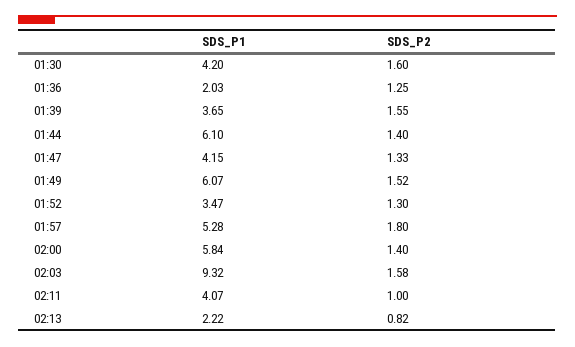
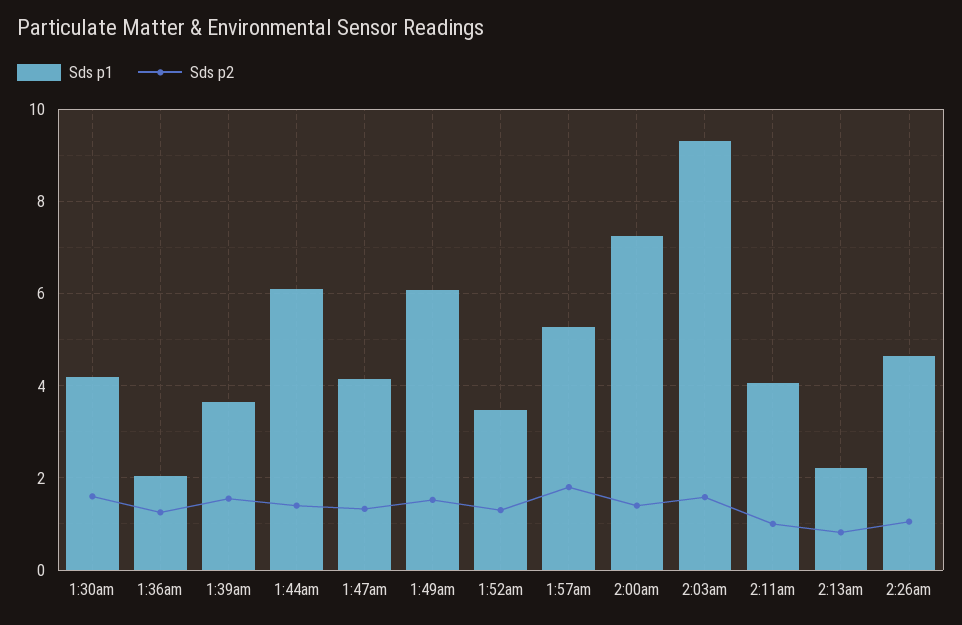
SDS_P1, 02:00: 5.84 -> 7.2
SDS_P1, 2:26am: none -> 4.6
SDS_P2, 2:26am: none -> 1

